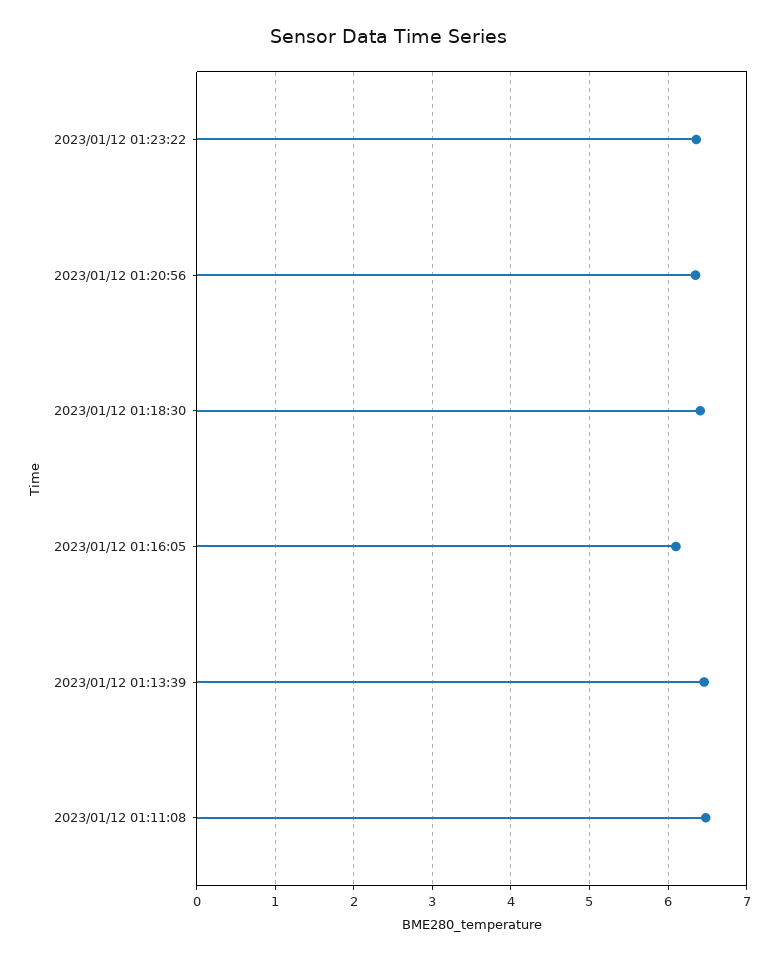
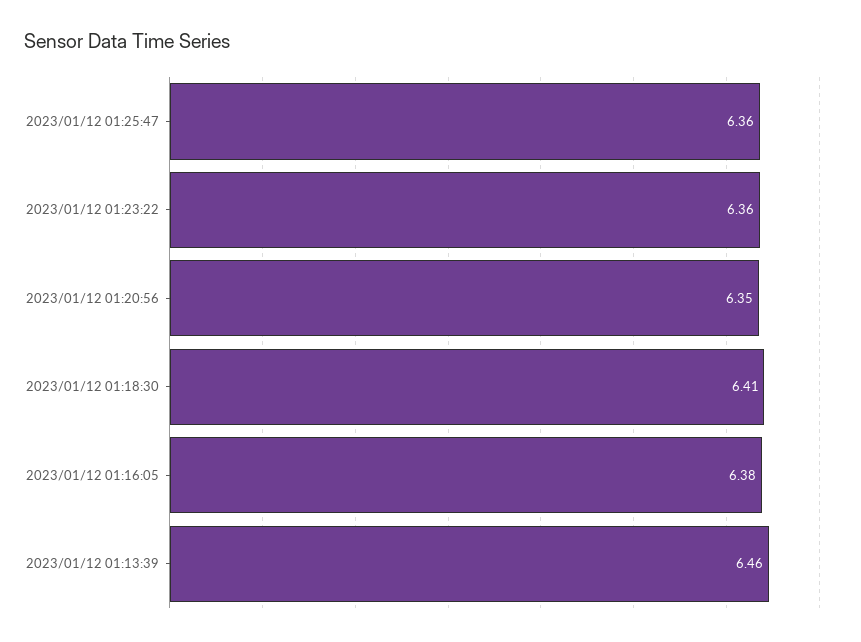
2023/01/12 01:16:05: 6.1 -> 6.38
2023/01/12 01:11:08: 6.5 -> none
2023/01/12 01:25:47: none -> 6.36

